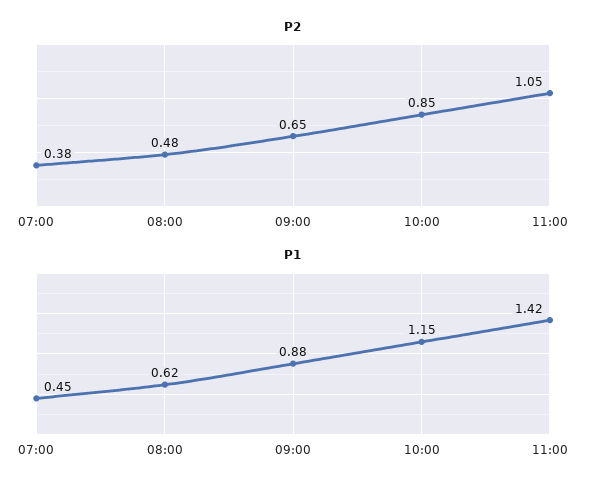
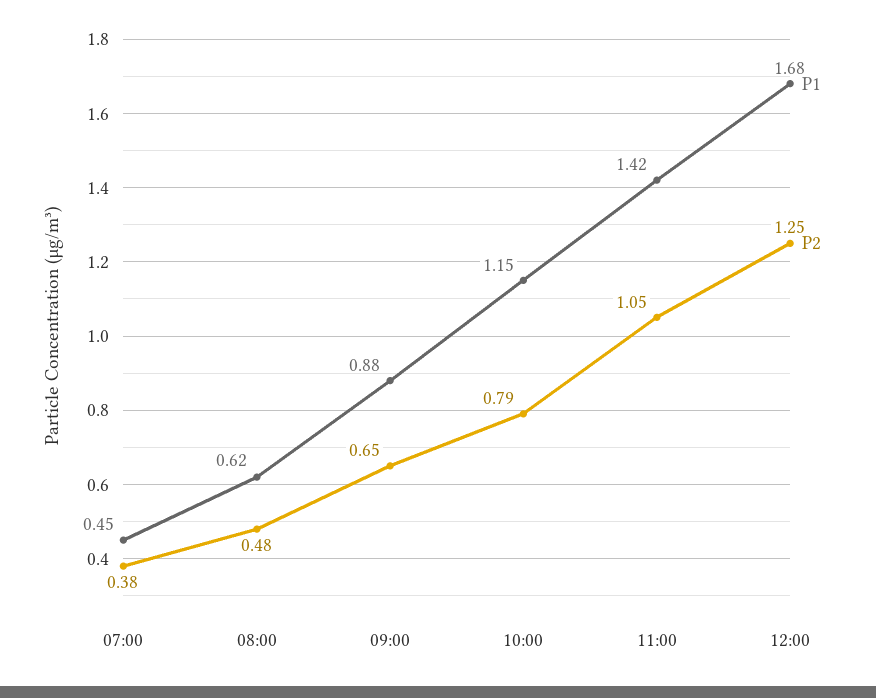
P2, 10:00: 0.85 -> 0.79
P1, 12:00: none -> 1.68
P2, 12:00: none -> 1.25

